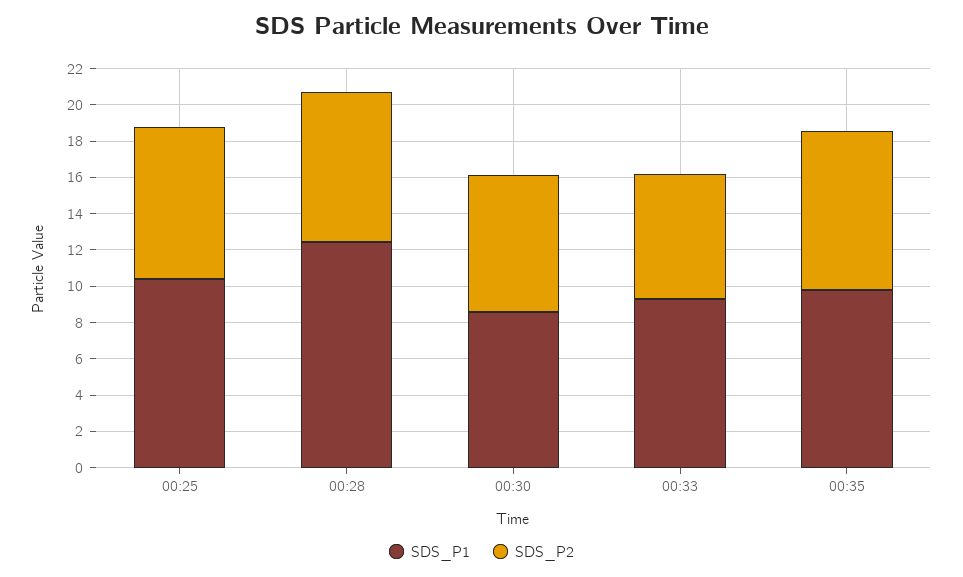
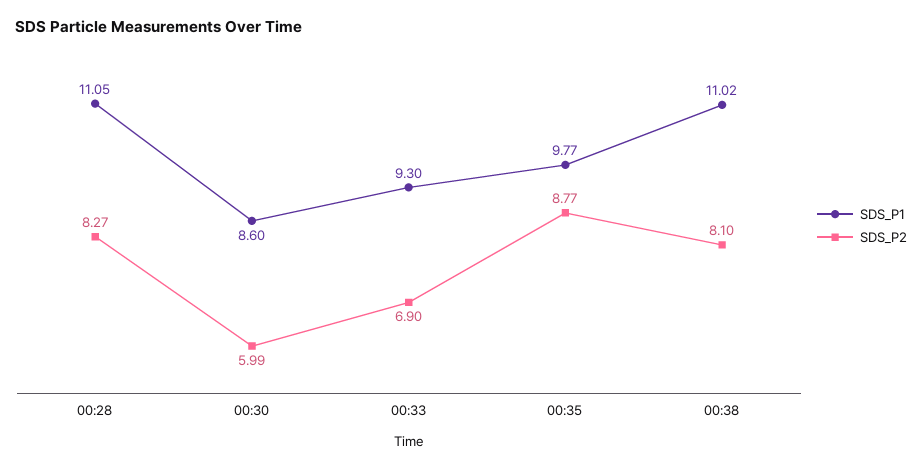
SDS_P1, 00:25: 10.5 -> none
SDS_P2, 00:25: 8.5 -> none
SDS_P1, 00:28: 12.5 -> 11.05
SDS_P2, 00:30: 7.5 -> 5.99
SDS_P1, 00:38: none -> 11.02
SDS_P2, 00:38: none -> 8.1

